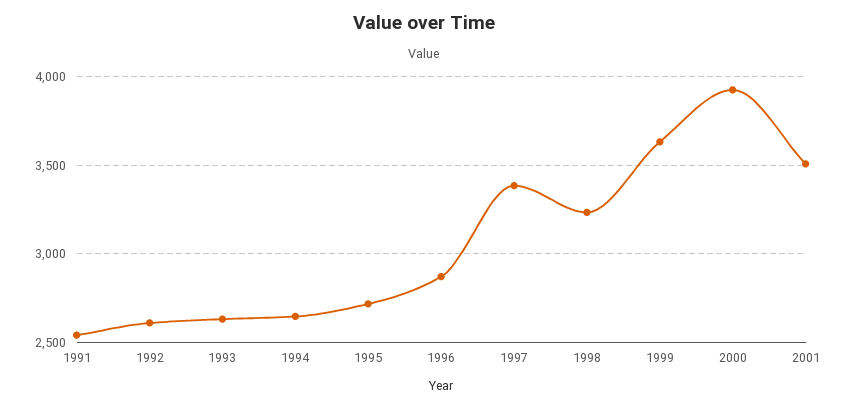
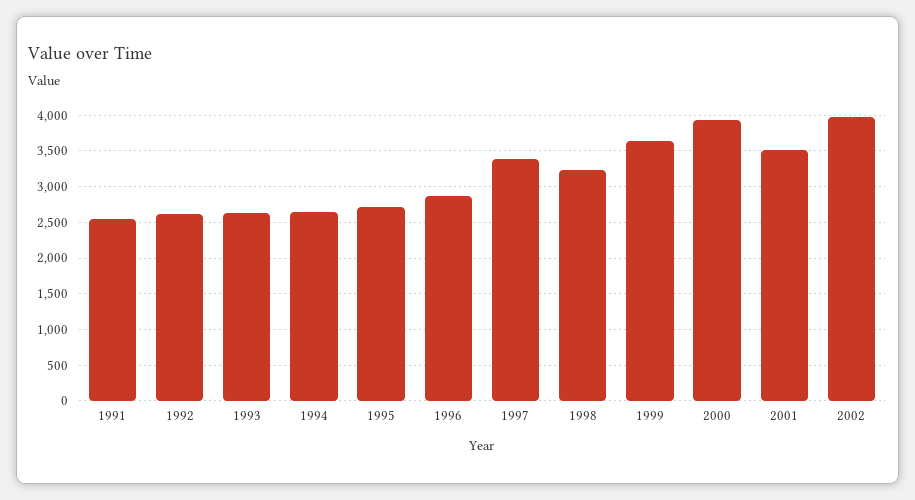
2002: none -> 4000

